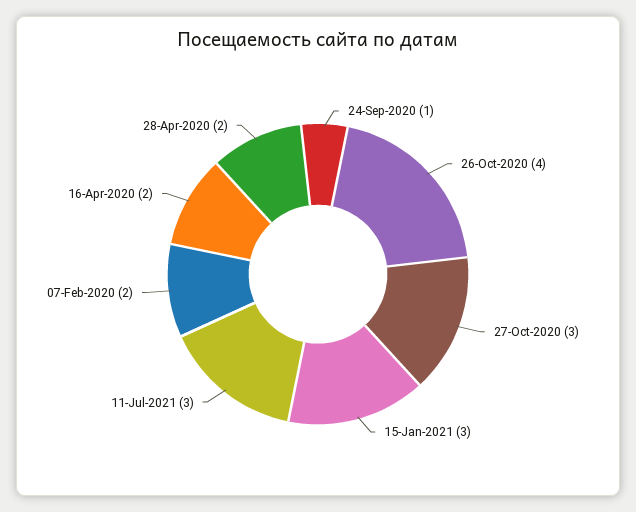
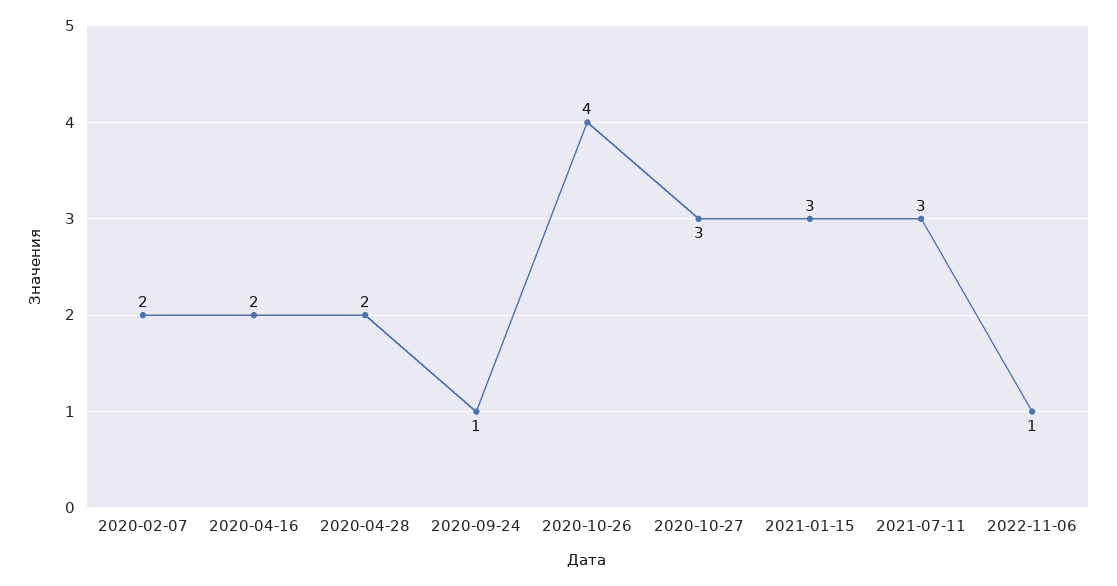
2022-11-06: none -> 1

